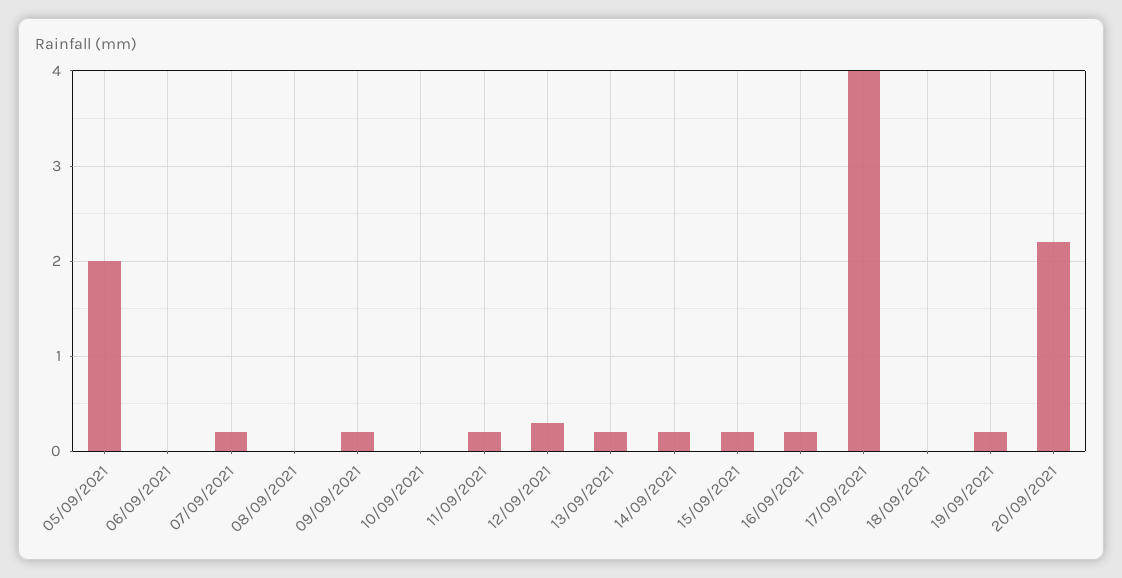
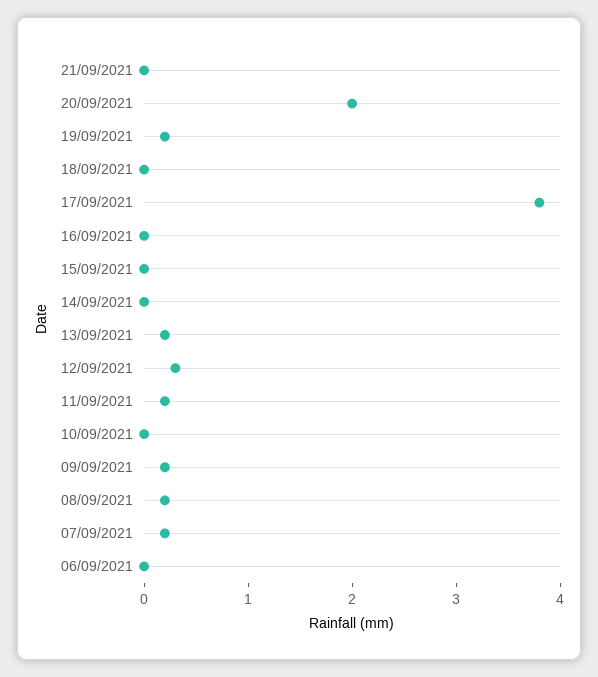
05/09/2021: 2 -> none
08/09/2021: 0 -> 0.2
14/09/2021: 0.2 -> 0
15/09/2021: 0.2 -> 0
16/09/2021: 0.2 -> 0
17/09/2021: 4 -> 3.8
20/09/2021: 2.2 -> 2
21/09/2021: none -> 0

